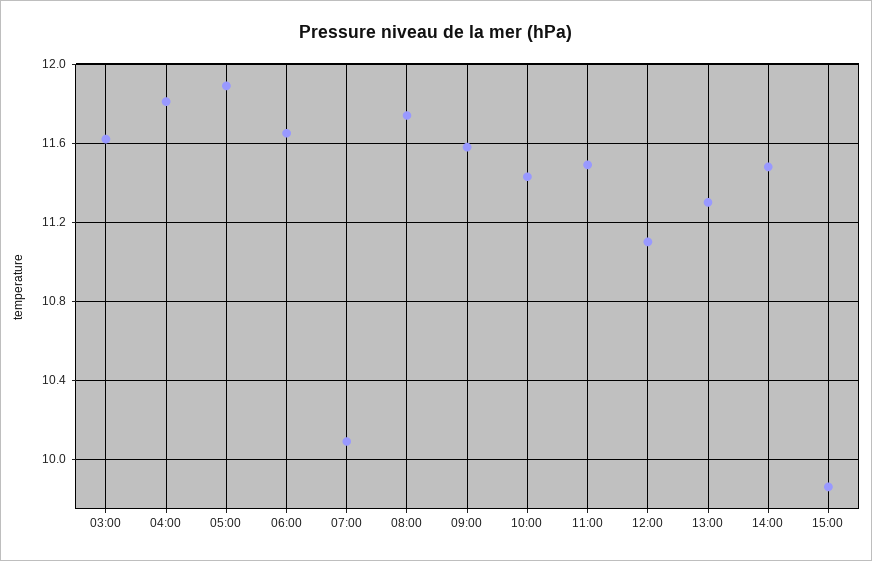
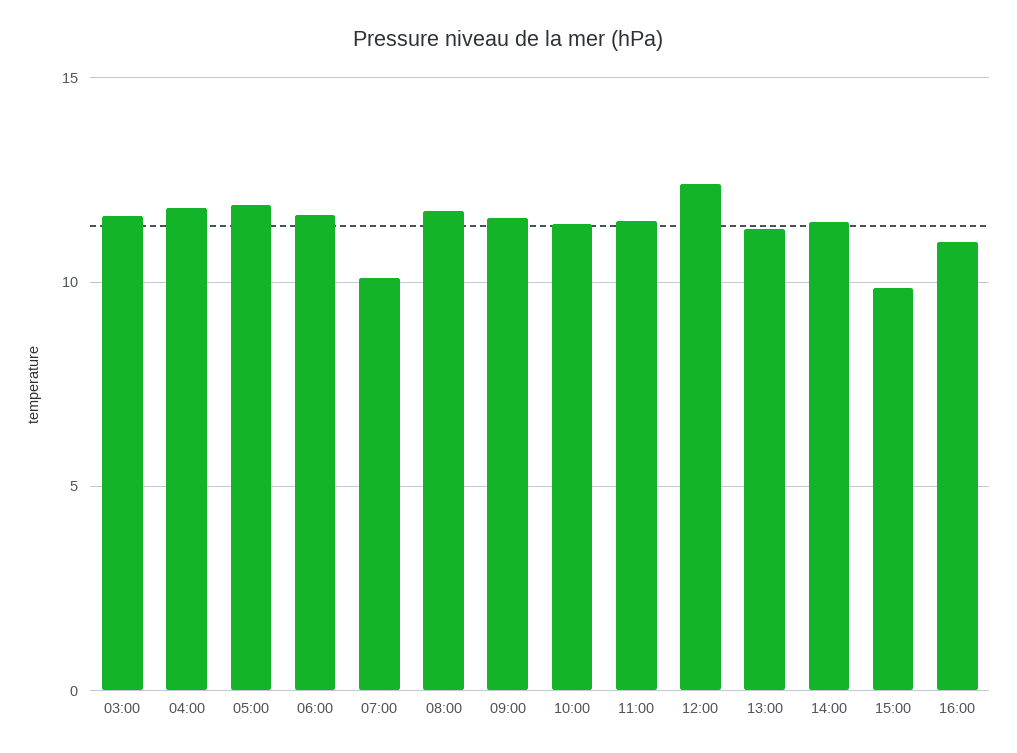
12:00: 11.1 -> 12.5
16:00: none -> 11

